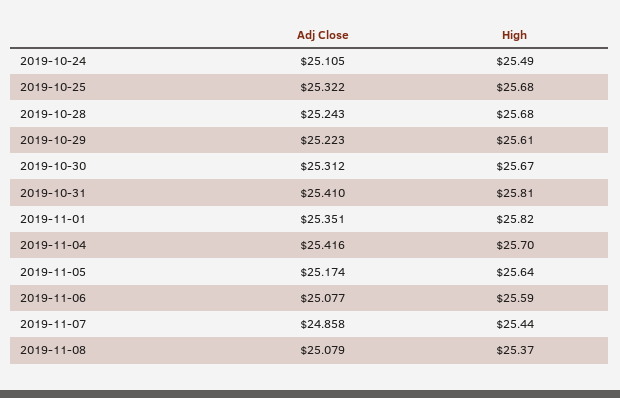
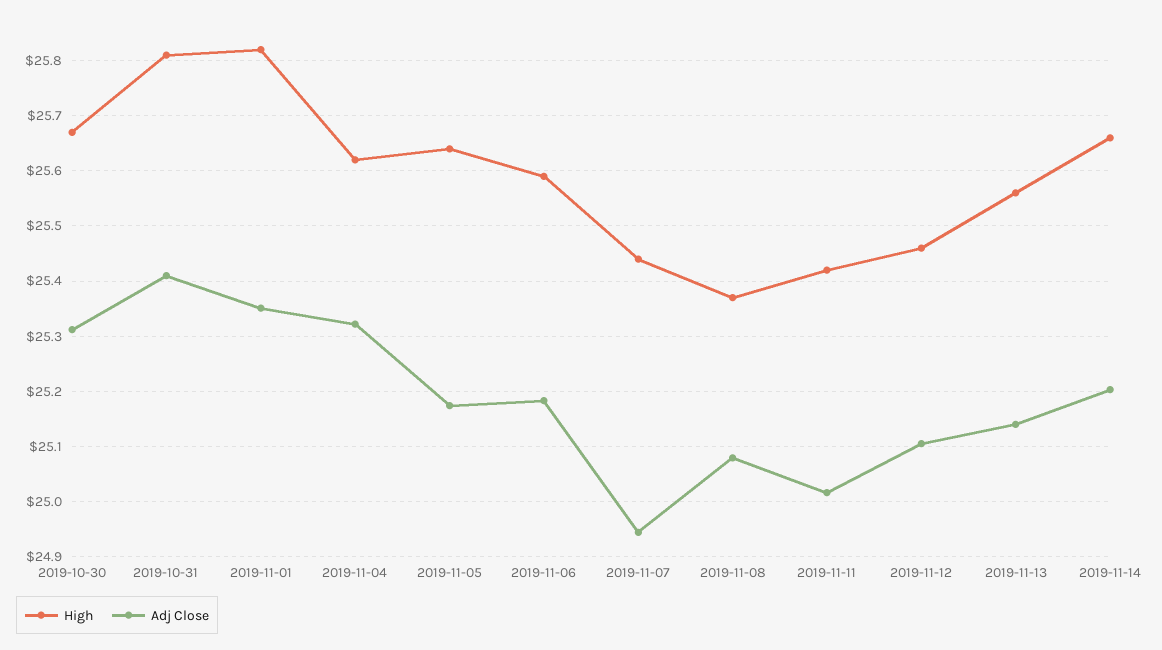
Adj Close, 2019-10-24: 25.105 -> none
High, 2019-10-24: 25.49 -> none
Adj Close, 2019-10-25: 25.322 -> none
High, 2019-10-25: 25.68 -> none
Adj Close, 2019-10-28: 25.243 -> none
High, 2019-10-28: 25.68 -> none
Adj Close, 2019-10-29: 25.223 -> none
High, 2019-10-29: 25.61 -> none
Adj Close, 2019-11-04: 25.416 -> 25.32
High, 2019-11-04: 25.7 -> 25.62
Adj Close, 2019-11-06: 25.077 -> 25.18
Adj Close, 2019-11-07: 24.858 -> 24.94
High, 2019-11-11: none -> 25.42
Adj Close, 2019-11-11: none -> 25.02
High, 2019-11-12: none -> 25.46
Adj Close, 2019-11-12: none -> 25.1
High, 2019-11-13: none -> 25.56
Adj Close, 2019-11-13: none -> 25.14
High, 2019-11-14: none -> 25.66
Adj Close, 2019-11-14: none -> 25.2

